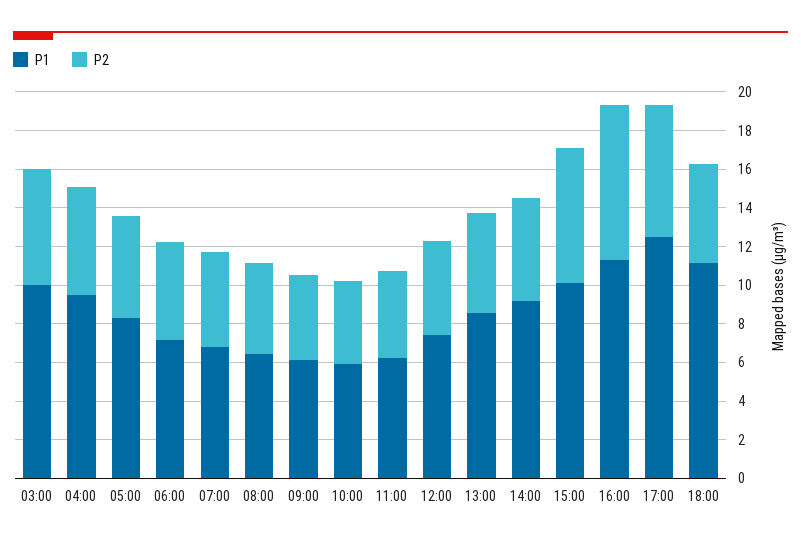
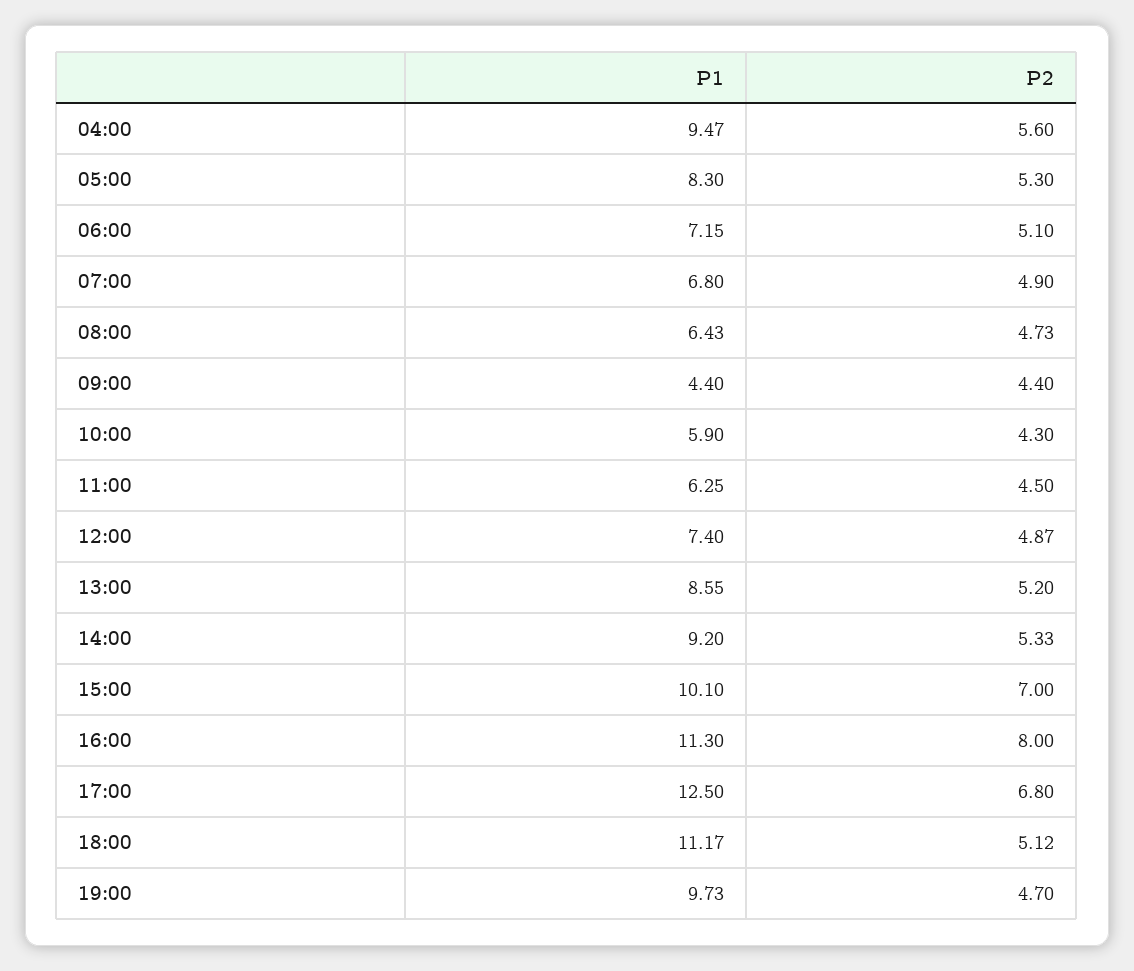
P1, 03:00: 10 -> none
P2, 03:00: 6 -> none
P1, 09:00: 6 -> 4.4
P1, 19:00: none -> 9.73
P2, 19:00: none -> 4.7

